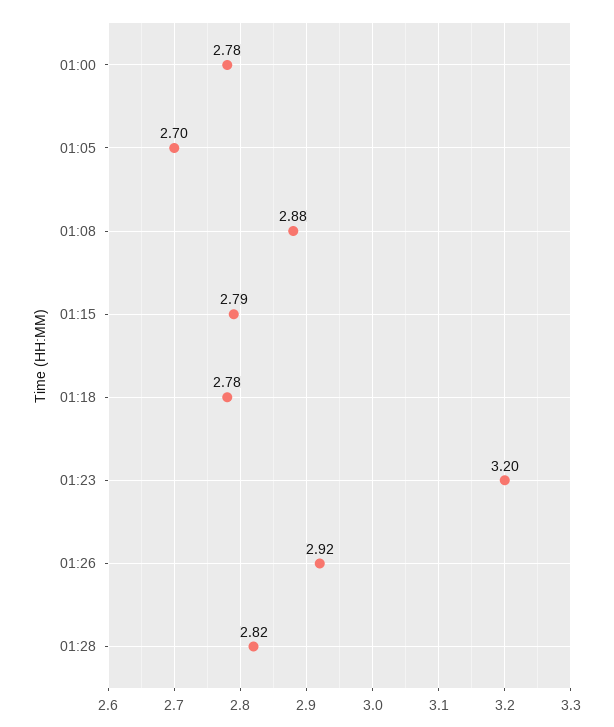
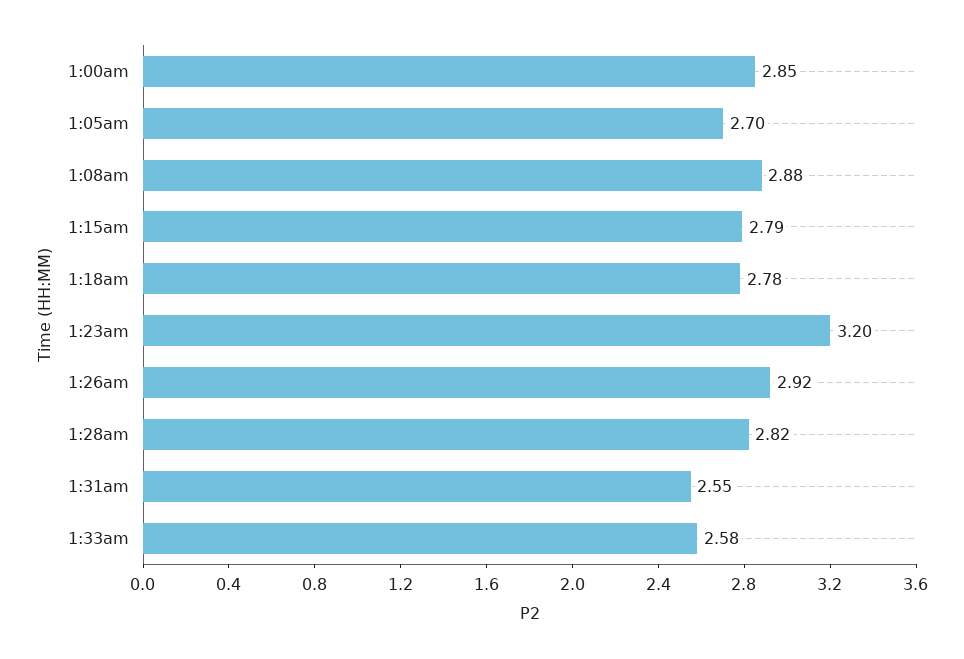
01:00: 2.78 -> 2.85
1:31am: none -> 2.55
1:33am: none -> 2.58

